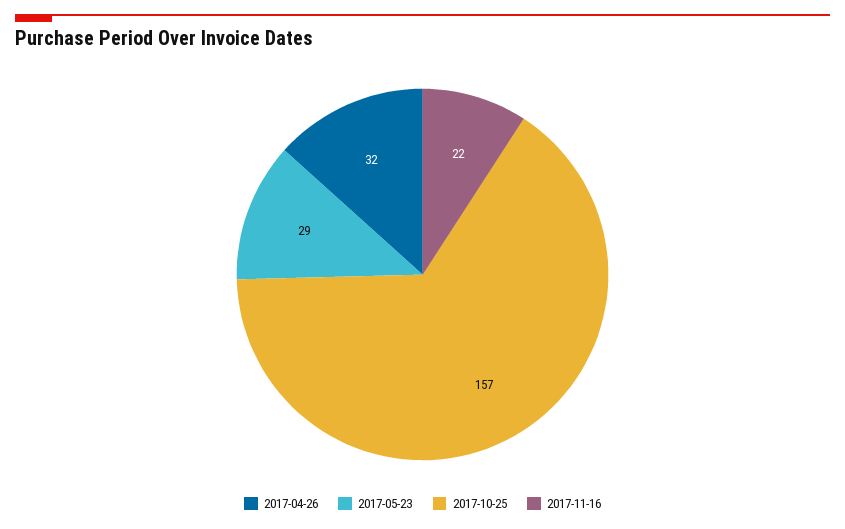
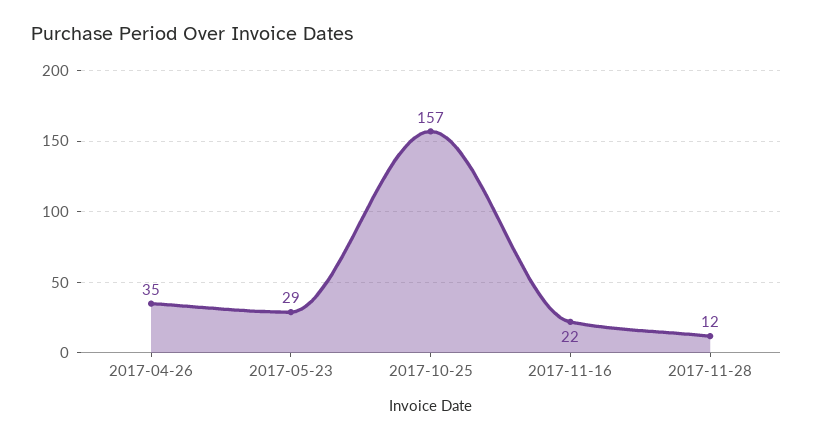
2017-04-26: 32 -> 35
2017-11-28: none -> 12

